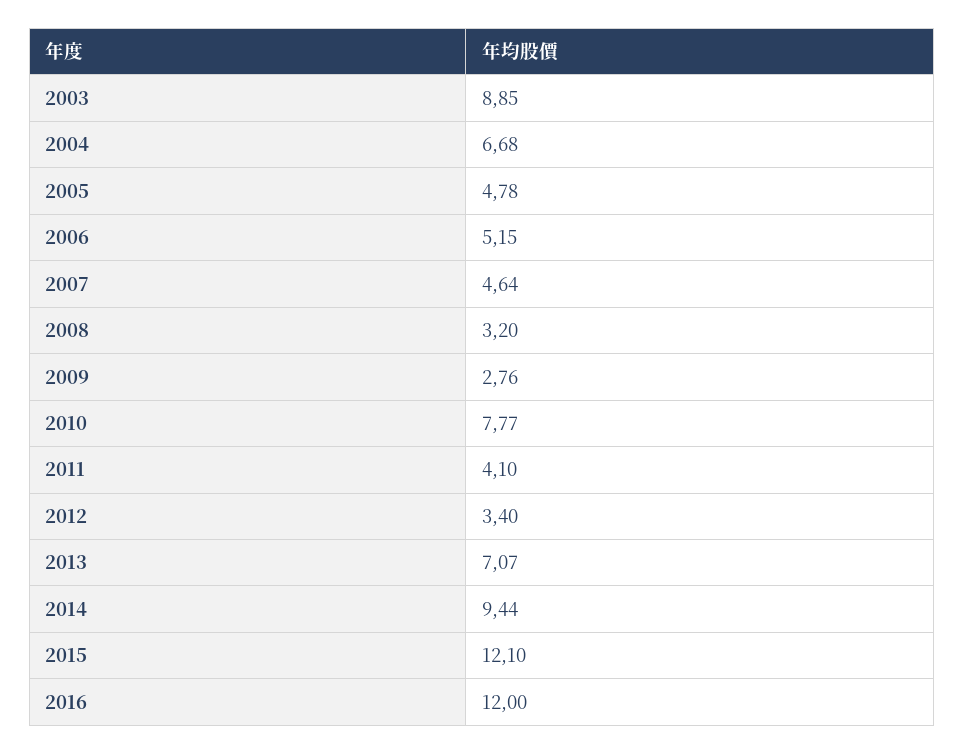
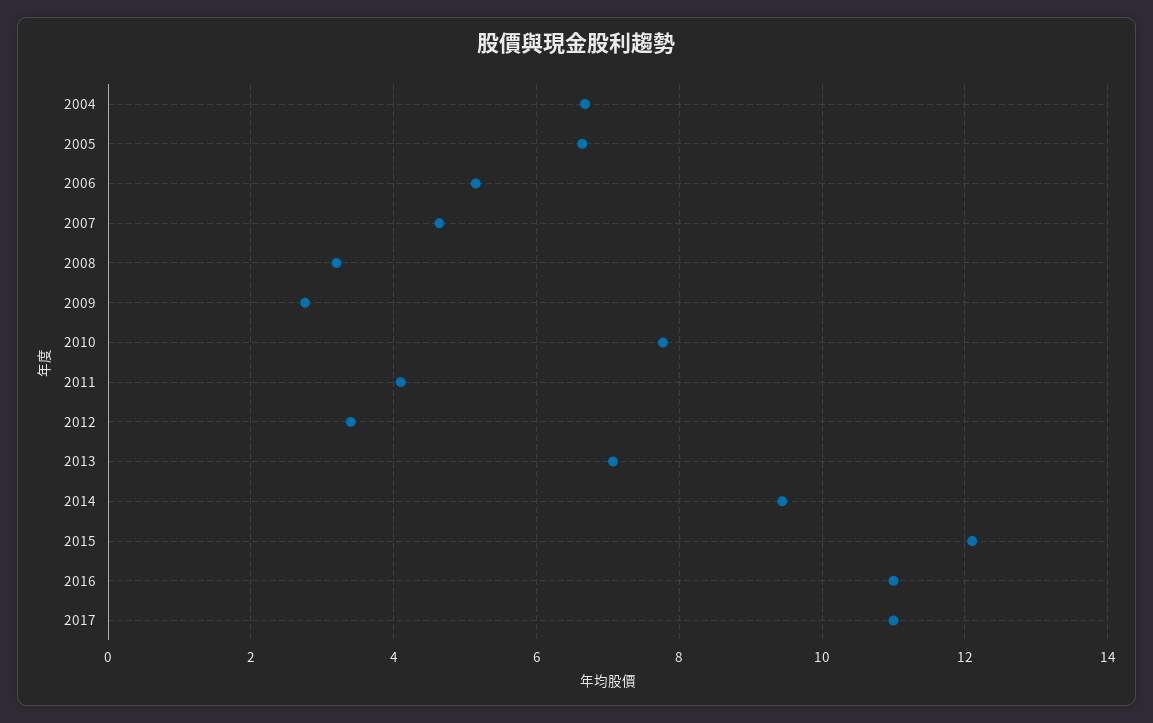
2003: 8.85 -> none
2005: 4.78 -> 6.6
2016: 12 -> 11
2017: none -> 11

